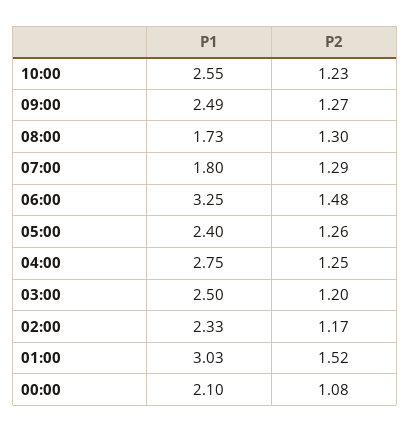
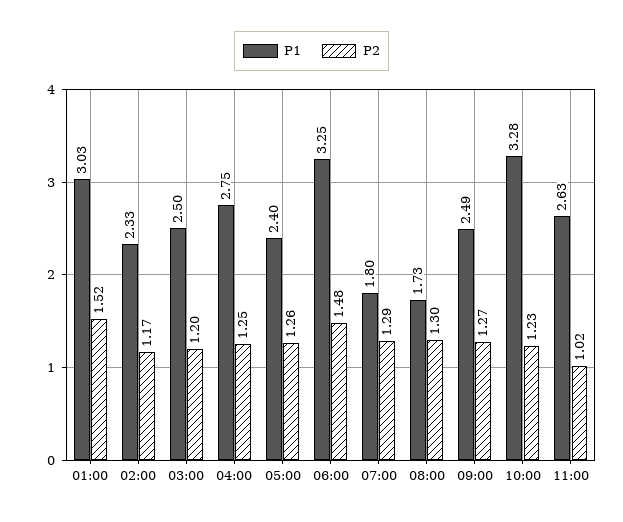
P1, 10:00: 2.55 -> 3.28
P1, 00:00: 2.1 -> none
P2, 00:00: 1.08 -> none
P1, 11:00: none -> 2.63
P2, 11:00: none -> 1.02

